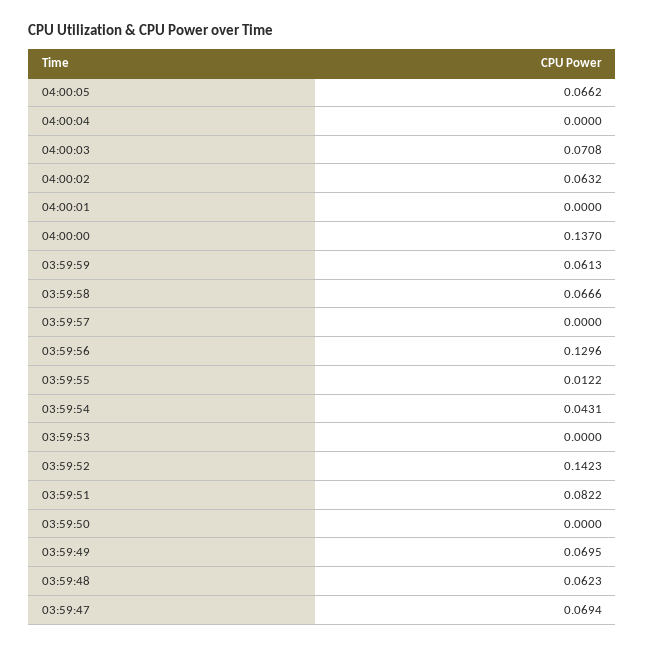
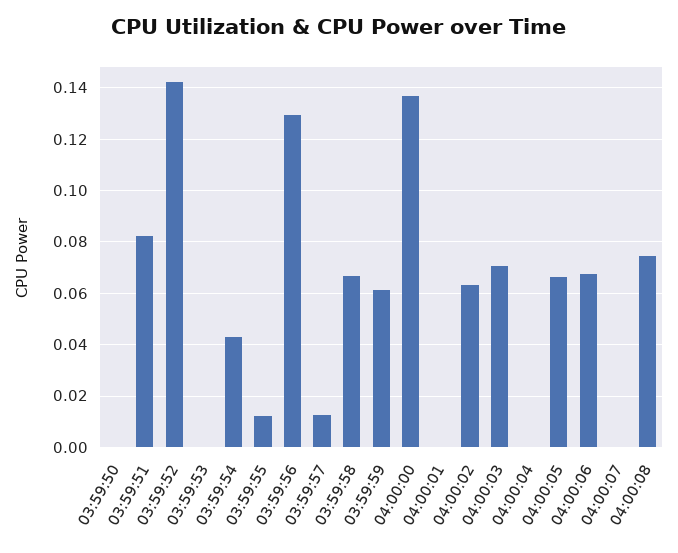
03:59:57: 0 -> 0.0125
03:59:49: 0.0695 -> none
03:59:48: 0.0623 -> none
03:59:47: 0.0694 -> none
04:00:06: none -> 0.0675
04:00:07: none -> 0
04:00:08: none -> 0.075

